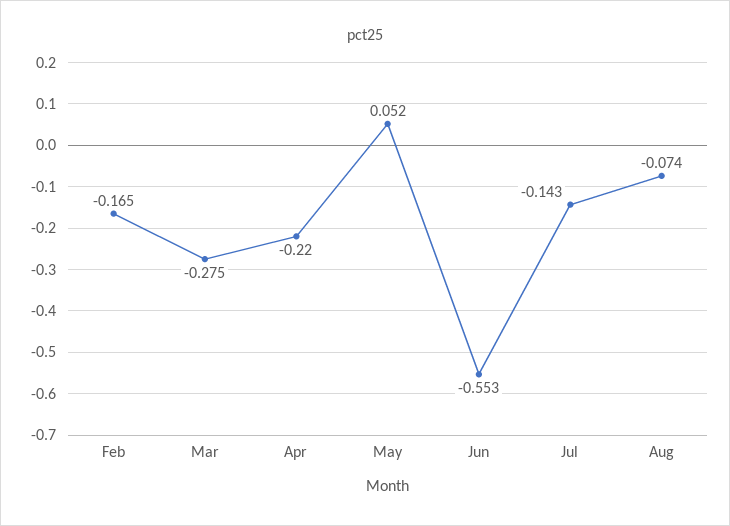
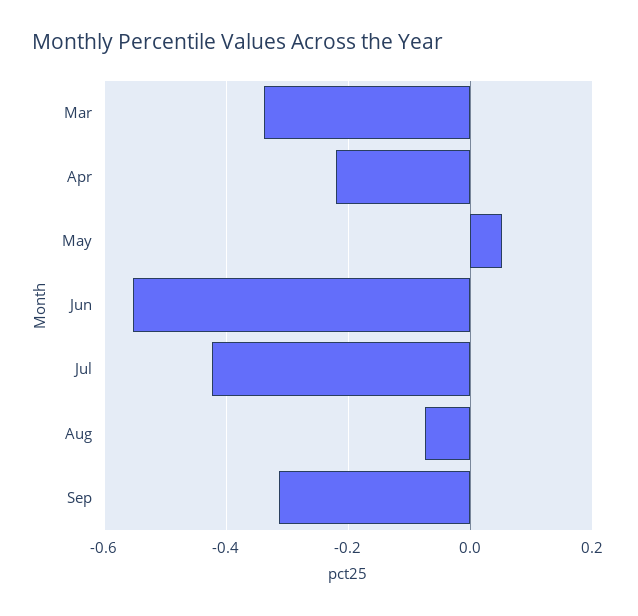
Feb: -0.165 -> none
Mar: -0.275 -> -0.34
Jul: -0.143 -> -0.42
Sep: none -> -0.32

